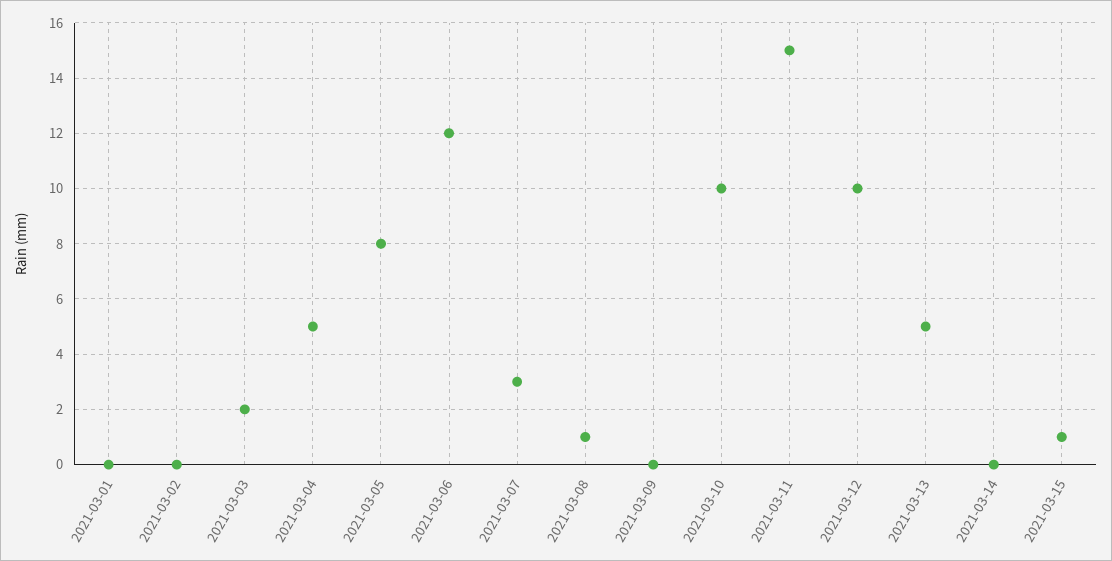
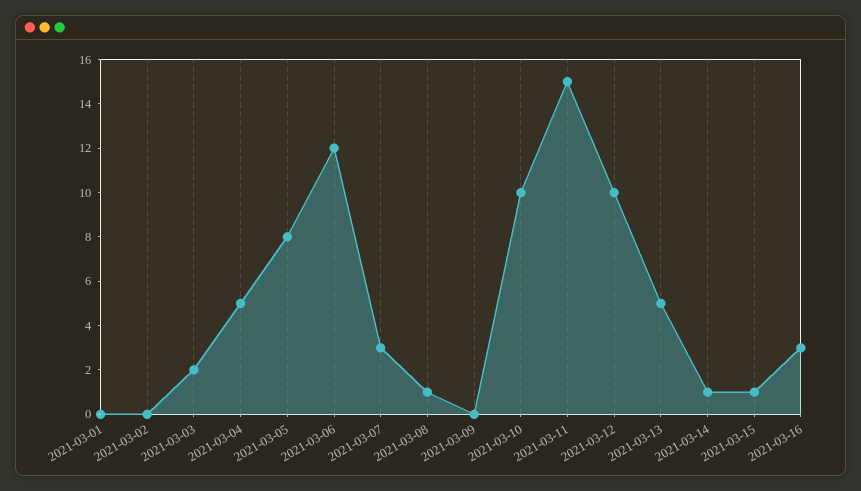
2021-03-14: 0 -> 1
2021-03-16: none -> 3

